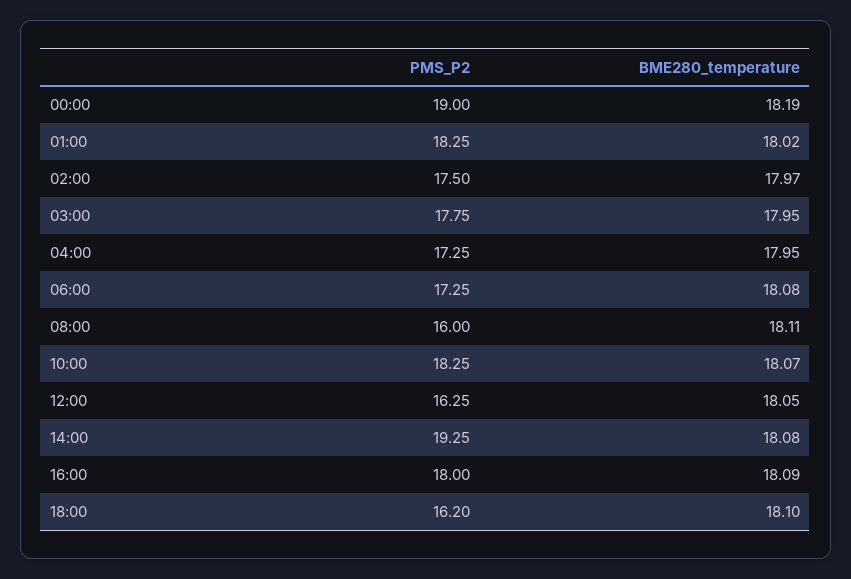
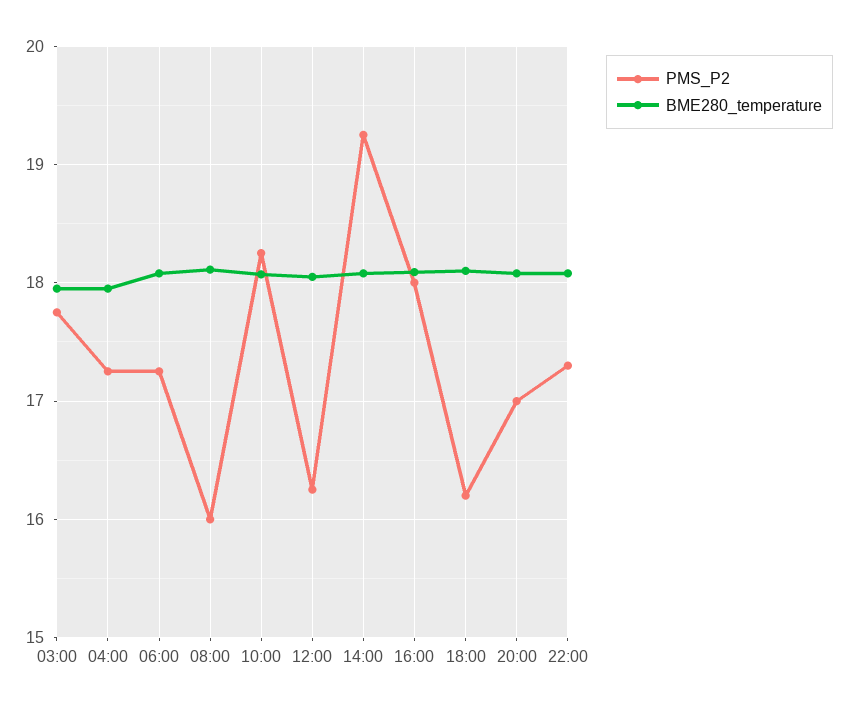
PMS_P2, 00:00: 19 -> none
BME280_temperature, 00:00: 18.19 -> none
PMS_P2, 01:00: 18.25 -> none
BME280_temperature, 01:00: 18.02 -> none
PMS_P2, 02:00: 17.5 -> none
BME280_temperature, 02:00: 17.97 -> none
PMS_P2, 20:00: none -> 17
BME280_temperature, 20:00: none -> 18.1
PMS_P2, 22:00: none -> 17.3
BME280_temperature, 22:00: none -> 18.1

